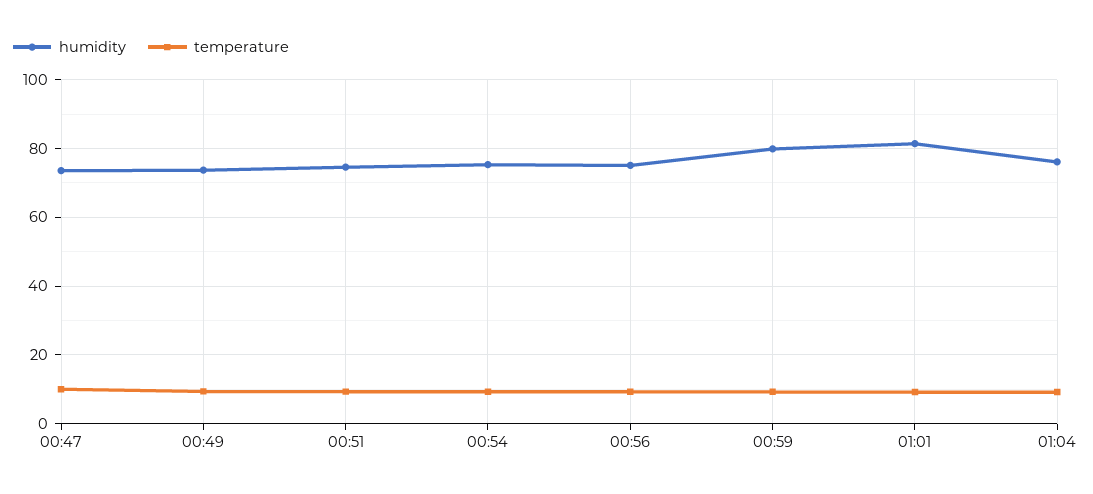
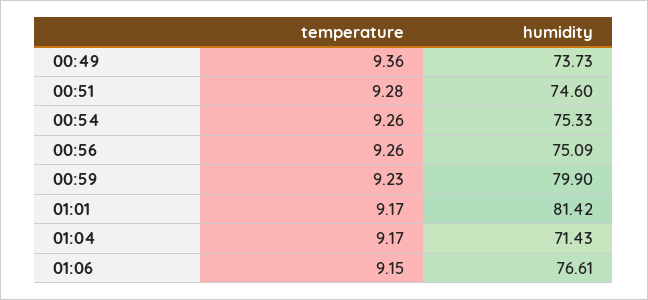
humidity, 00:47: 74 -> none
temperature, 00:47: 10 -> none
humidity, 01:04: 76 -> 71.43
temperature, 01:06: none -> 9.15
humidity, 01:06: none -> 76.61

